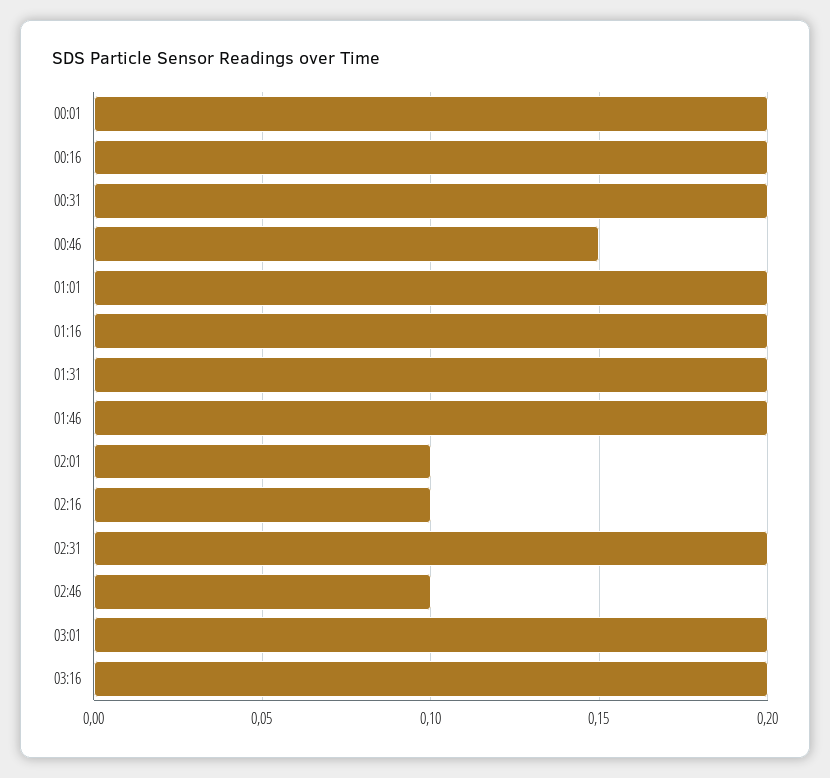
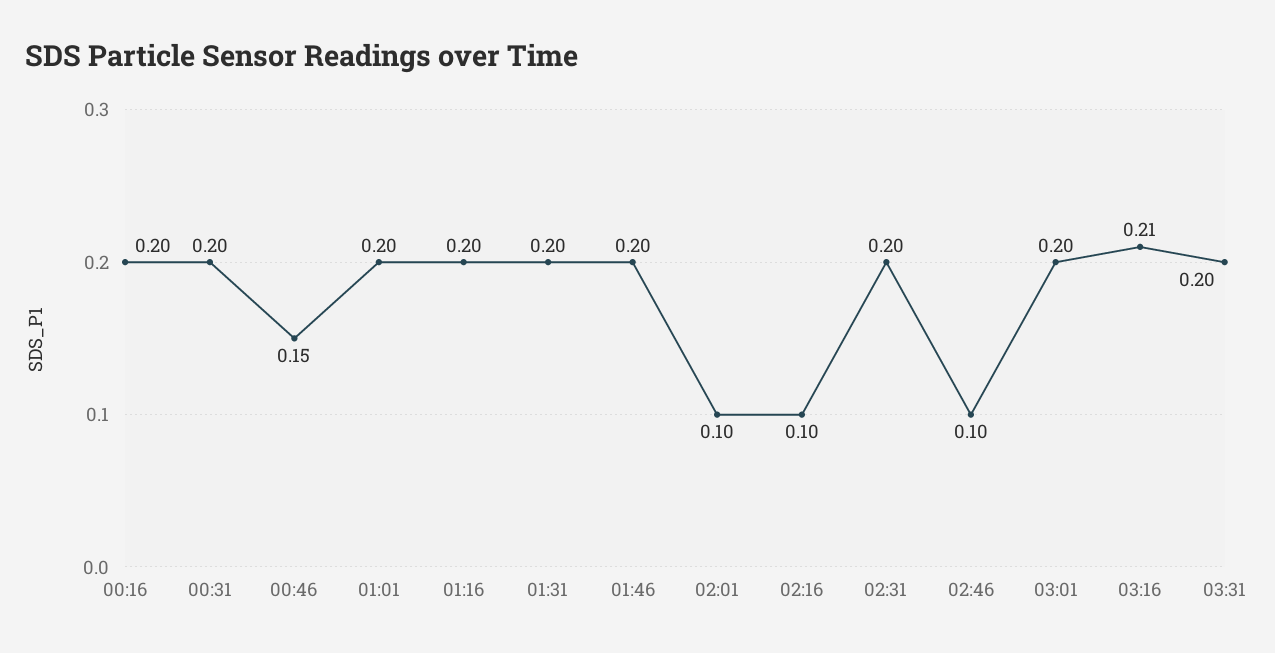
00:01: 0.2 -> none
03:16: 0.2 -> 0.21
03:31: none -> 0.2

